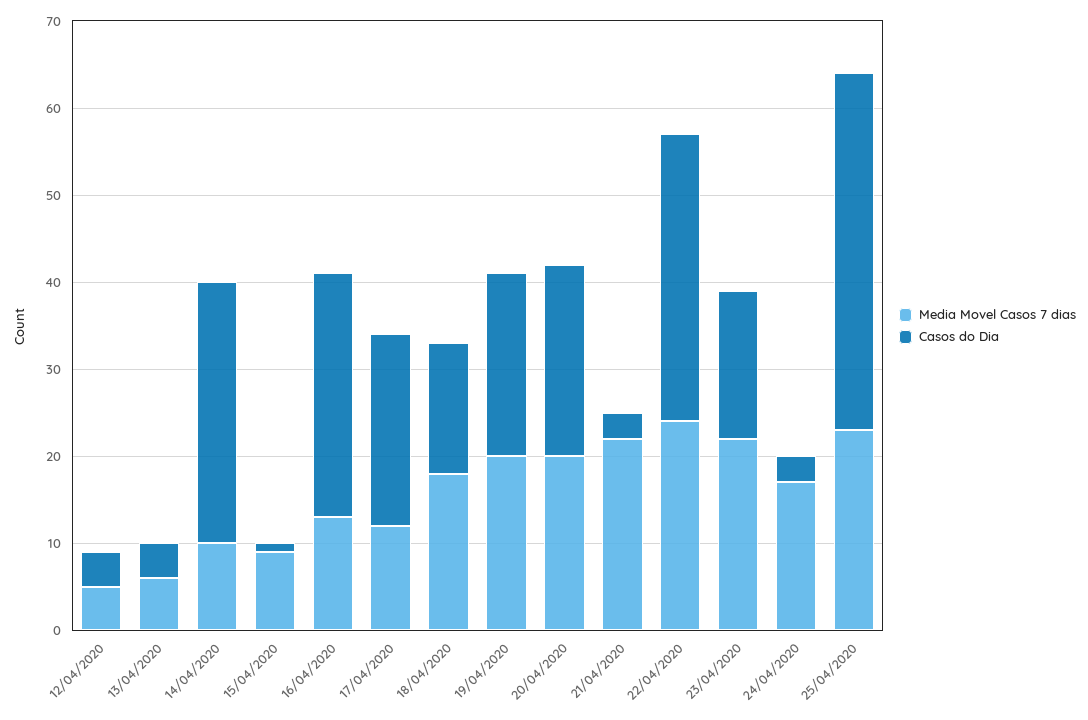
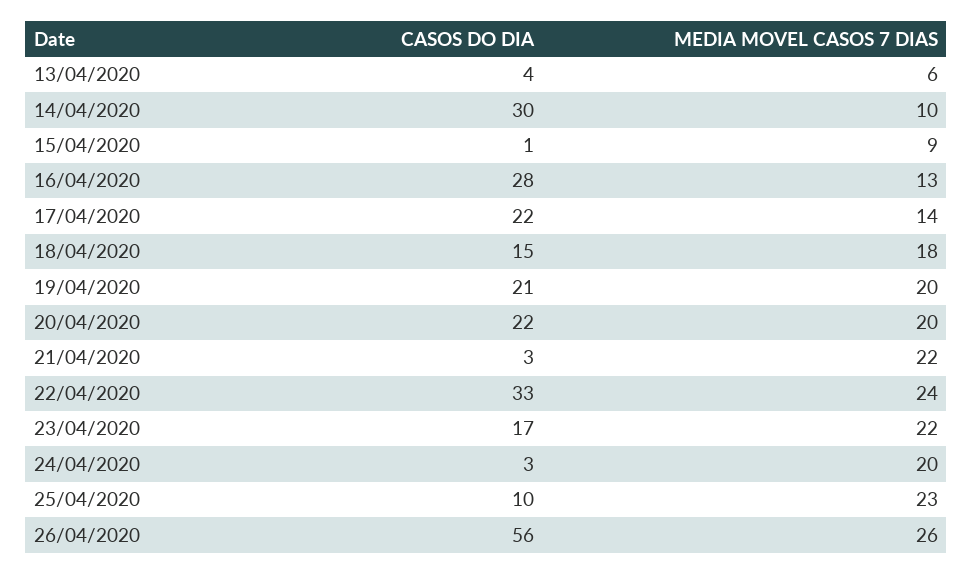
Media Movel Casos 7 dias, 12/04/2020: 5 -> none
Casos do Dia, 12/04/2020: 4 -> none
Media Movel Casos 7 dias, 17/04/2020: 12 -> 14
Media Movel Casos 7 dias, 24/04/2020: 17 -> 20
Casos do Dia, 25/04/2020: 41 -> 10
Casos do Dia, 26/04/2020: none -> 56
Media Movel Casos 7 dias, 26/04/2020: none -> 26

